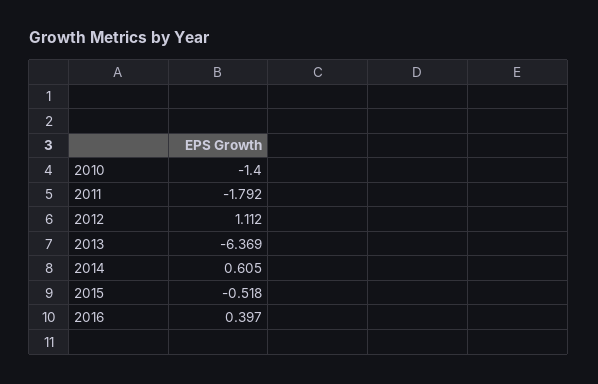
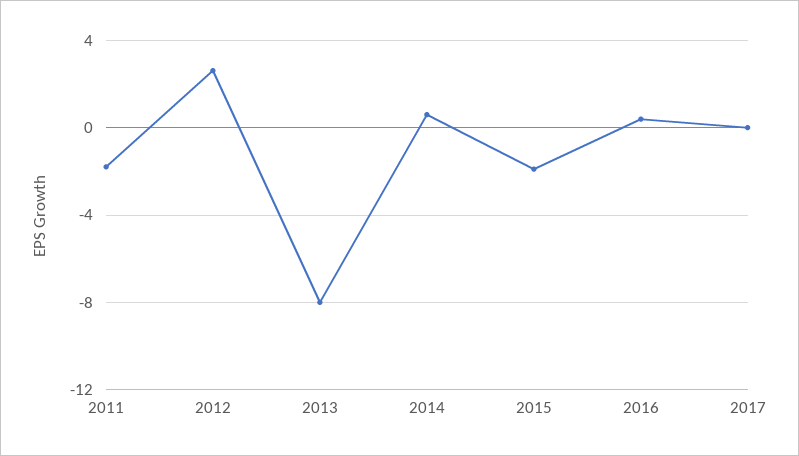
2010: -1.4 -> none
2012: 1.112 -> 2.5
2013: -6.369 -> -8
2015: -0.518 -> -2
2017: none -> 0

